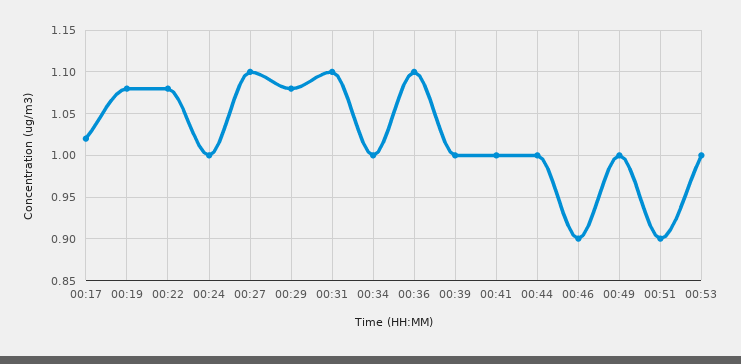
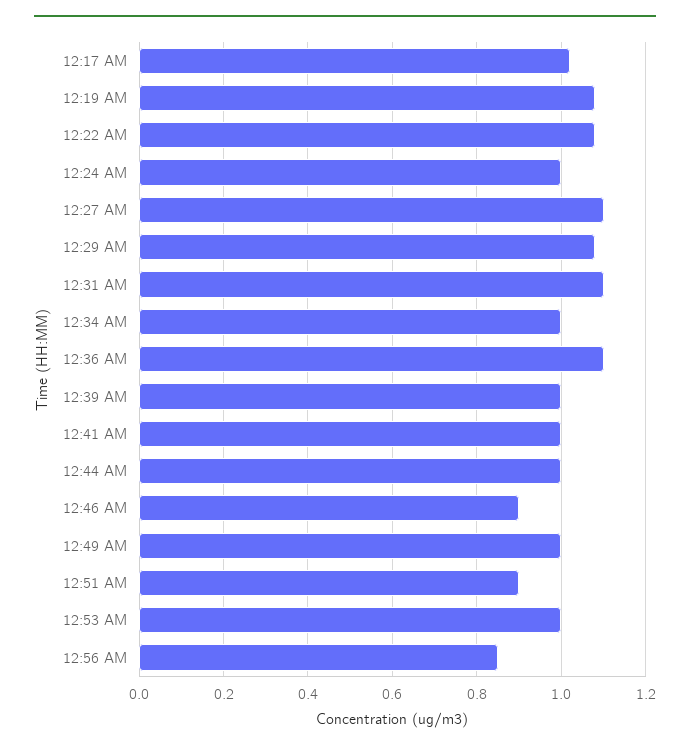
12:56 AM: none -> 0.85

